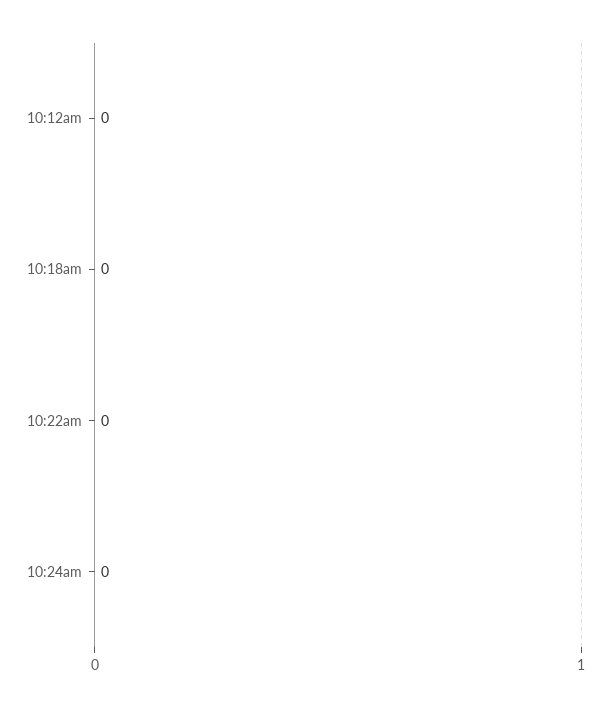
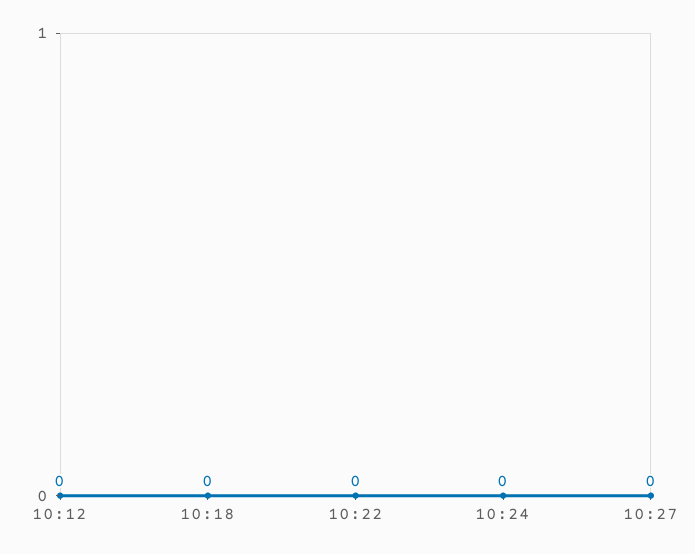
10:27: none -> 0

